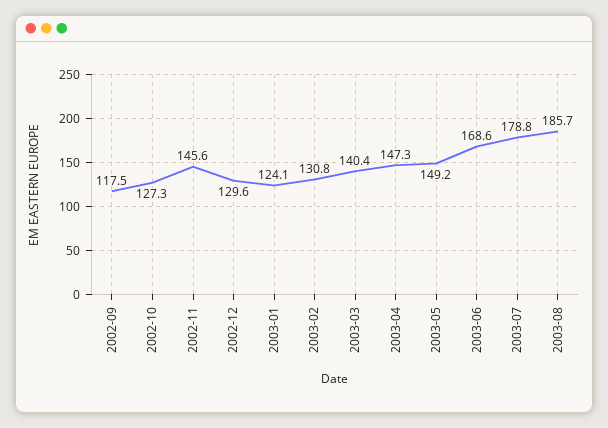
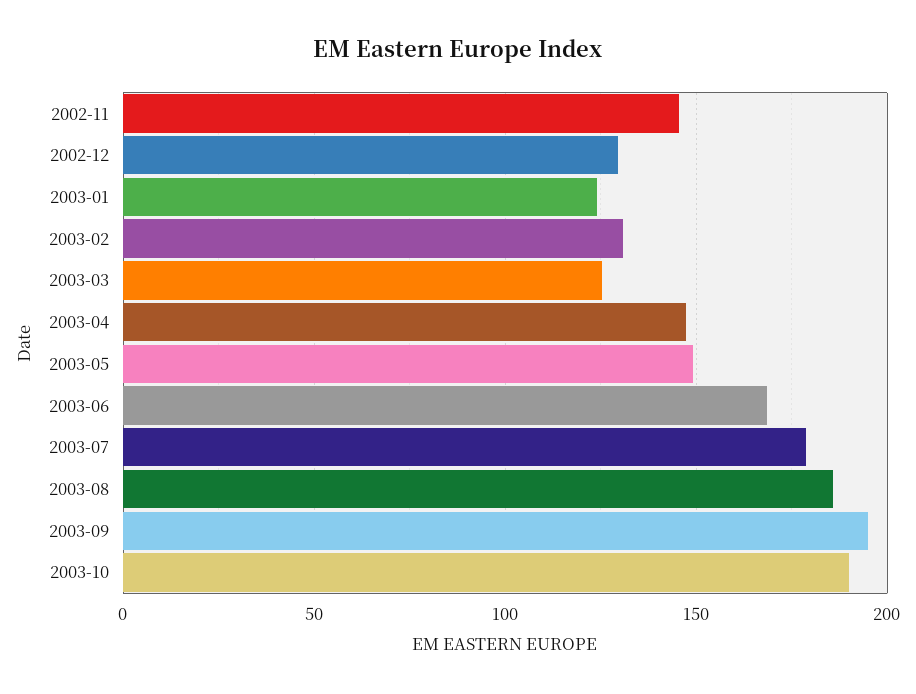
2002-09: 117.5 -> none
2002-10: 127.3 -> none
2003-03: 140.4 -> 125
2003-09: none -> 195
2003-10: none -> 190

